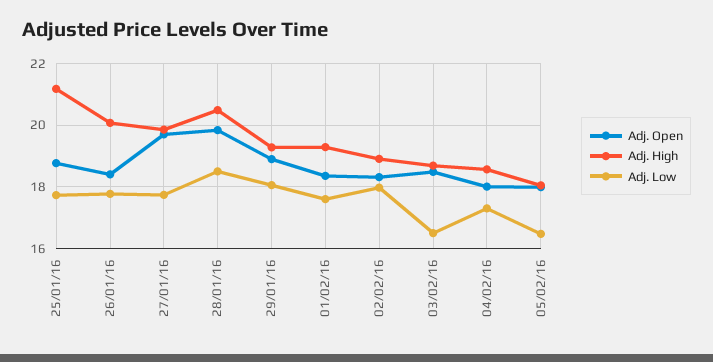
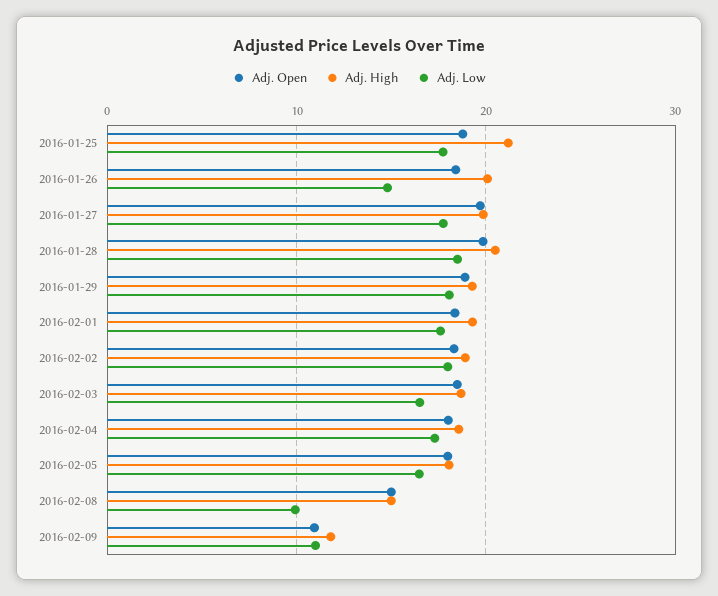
Adj. Low, 26/01/16: 17.8 -> 15
Adj. Open, 2016-02-08: none -> 15
Adj. High, 2016-02-08: none -> 15
Adj. Low, 2016-02-08: none -> 10
Adj. Open, 2016-02-09: none -> 11
Adj. High, 2016-02-09: none -> 12
Adj. Low, 2016-02-09: none -> 11

